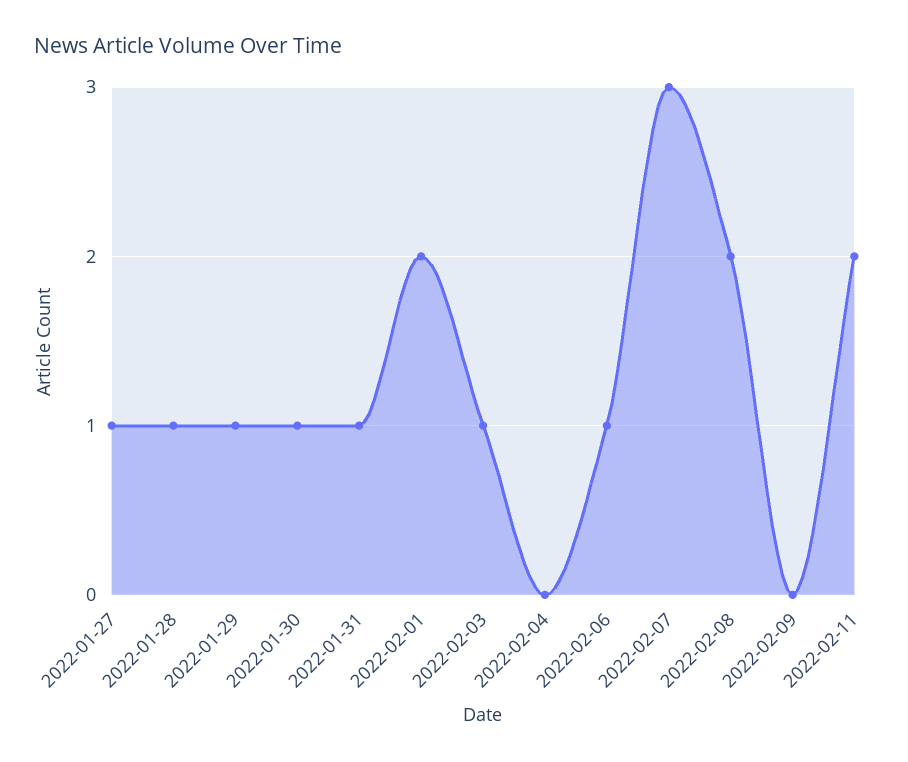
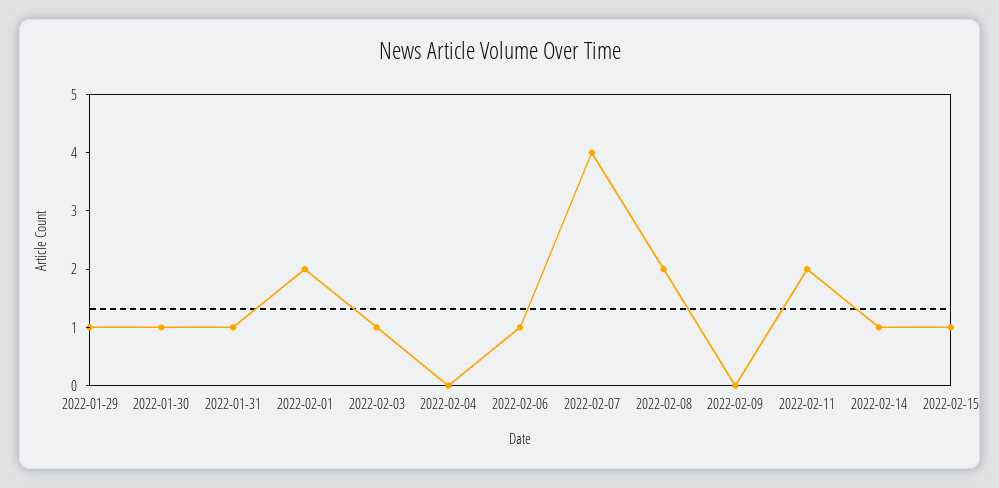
2022-01-27: 1 -> none
2022-01-28: 1 -> none
2022-02-07: 3 -> 4
2022-02-14: none -> 1
2022-02-15: none -> 1

